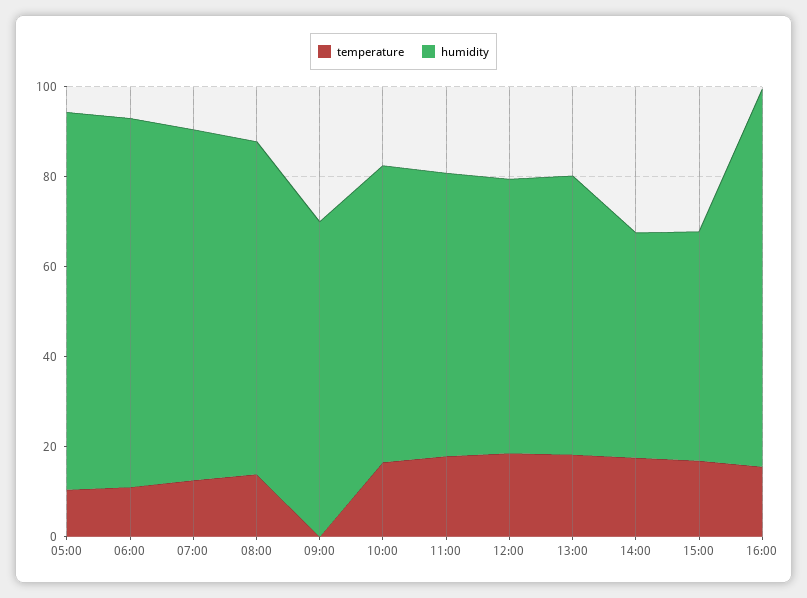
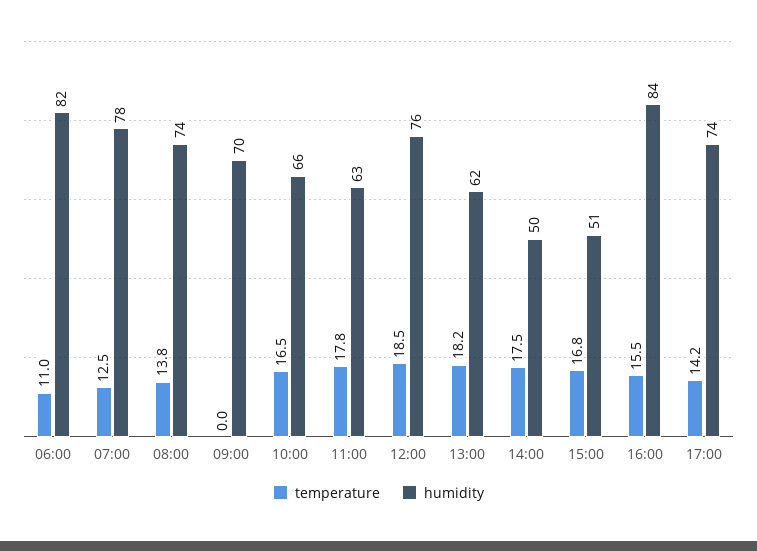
temperature, 05:00: 10 -> none
humidity, 05:00: 85 -> none
humidity, 12:00: 60 -> 76
temperature, 17:00: none -> 14.2
humidity, 17:00: none -> 74

